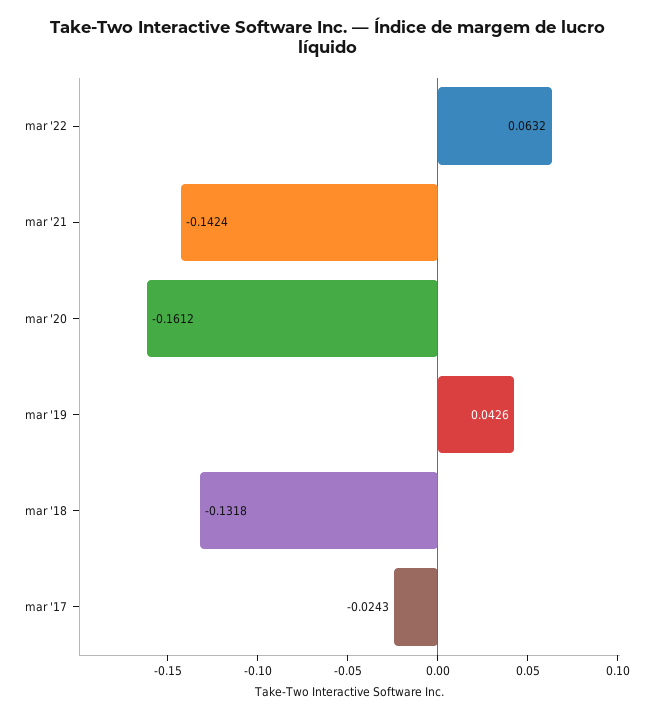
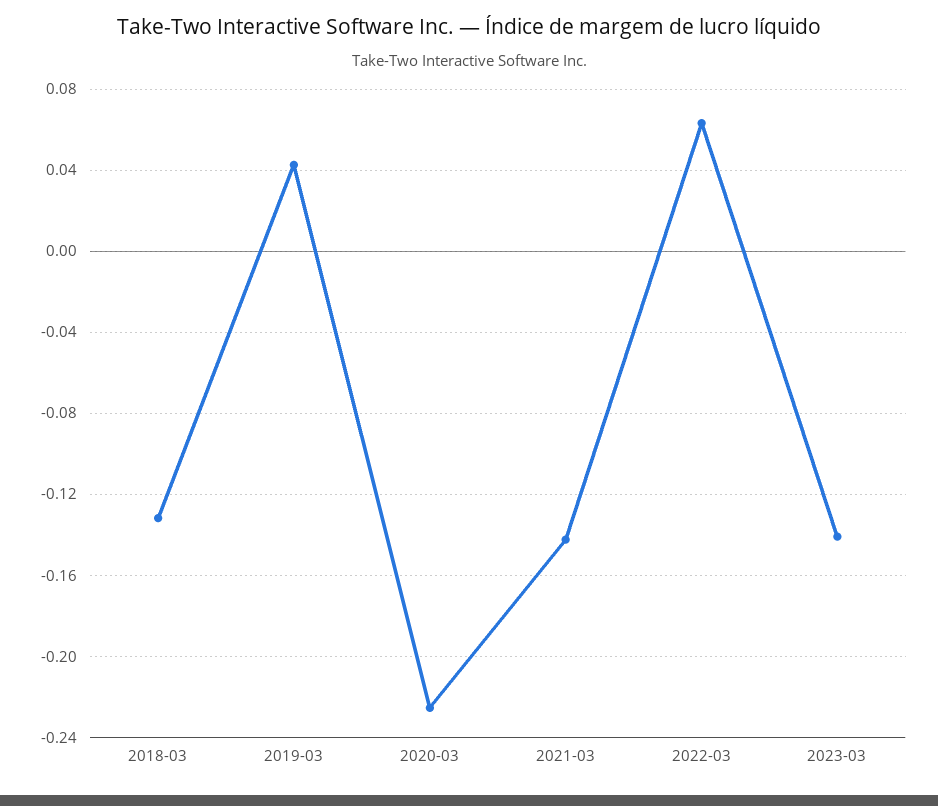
mar '20: -0.1612 -> -0.225
mar '17: -0.0243 -> none
2023-03: none -> -0.14

